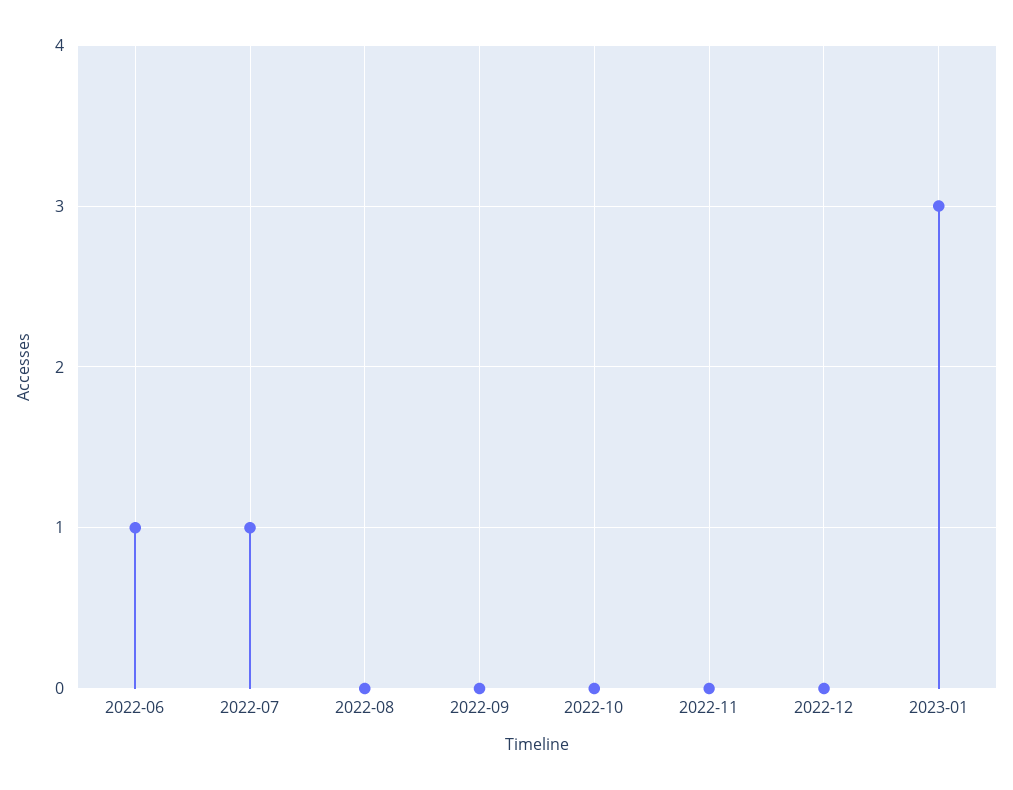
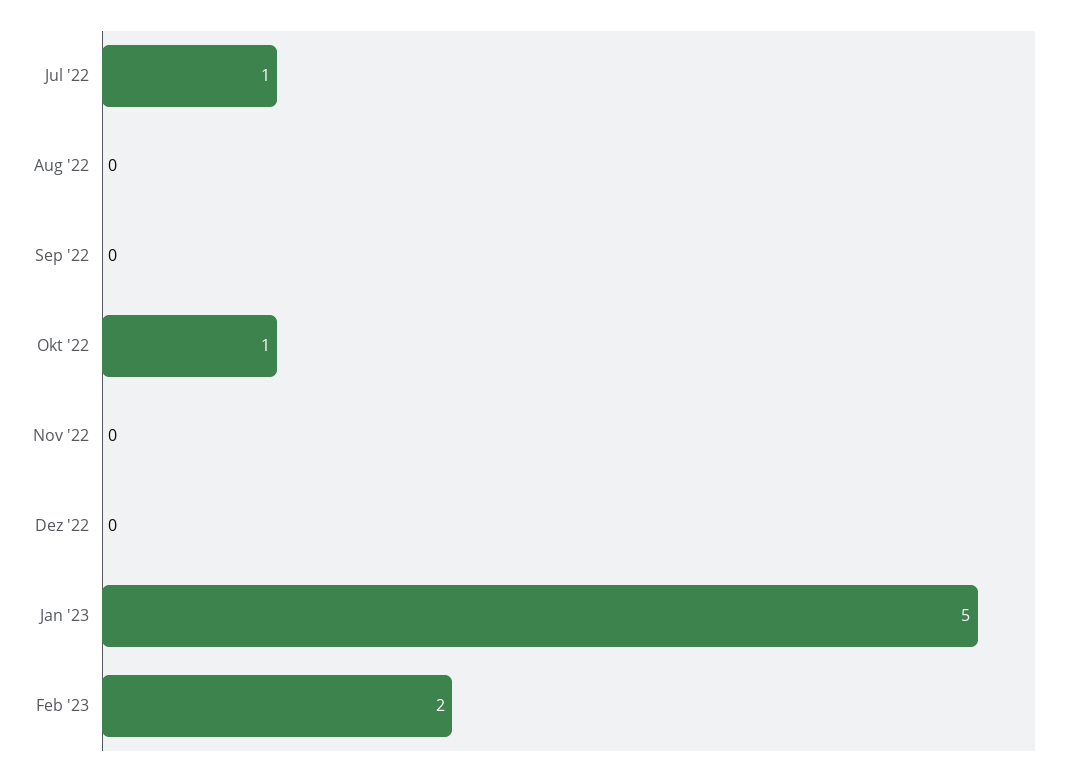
2022-06: 1 -> none
2022-10: 0 -> 1
2023-01: 3 -> 5
Feb '23: none -> 2

